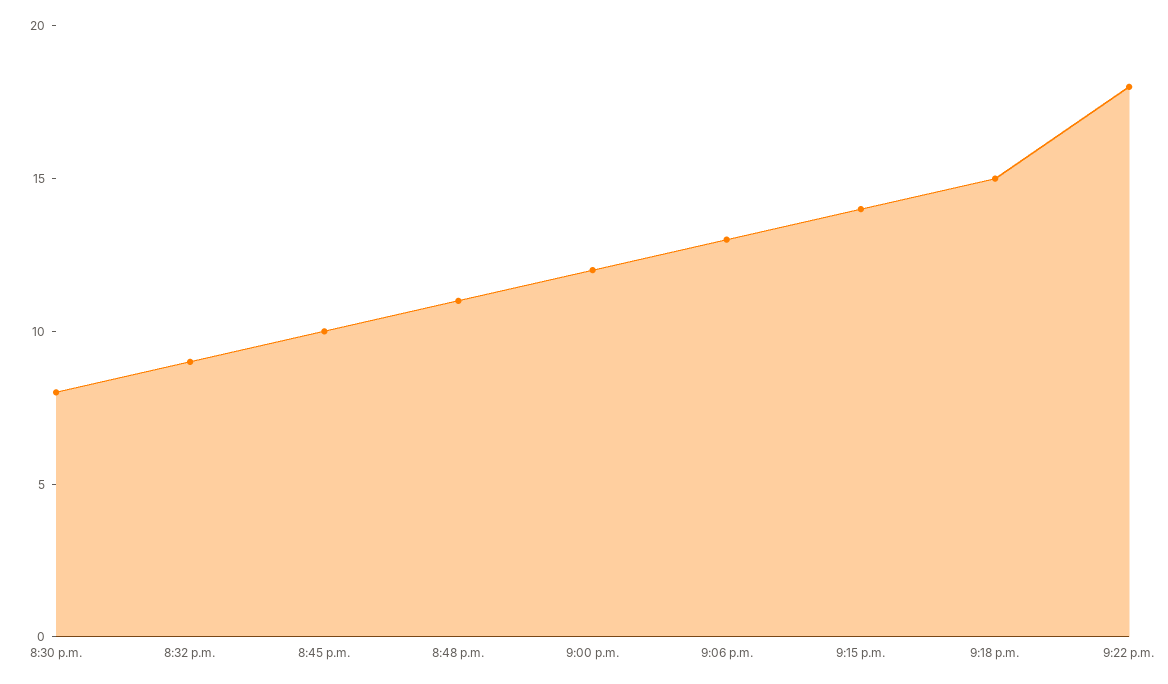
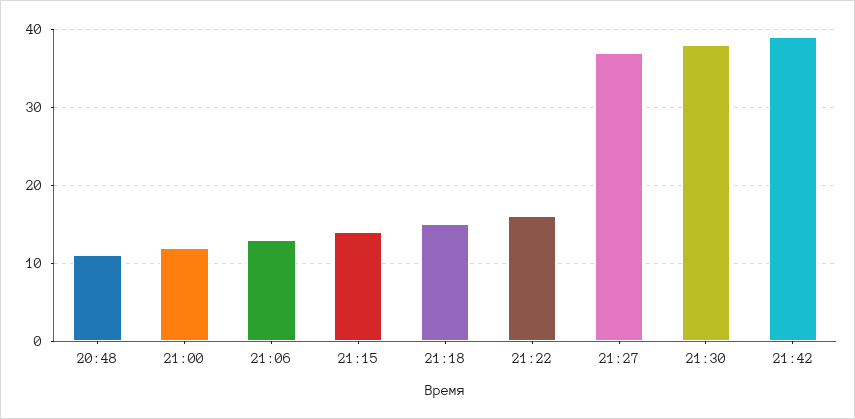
8:30 p.m.: 8 -> none
8:32 p.m.: 9 -> none
8:45 p.m.: 10 -> none
9:22 p.m.: 18 -> 16
21:27: none -> 37
21:30: none -> 38
21:42: none -> 39

